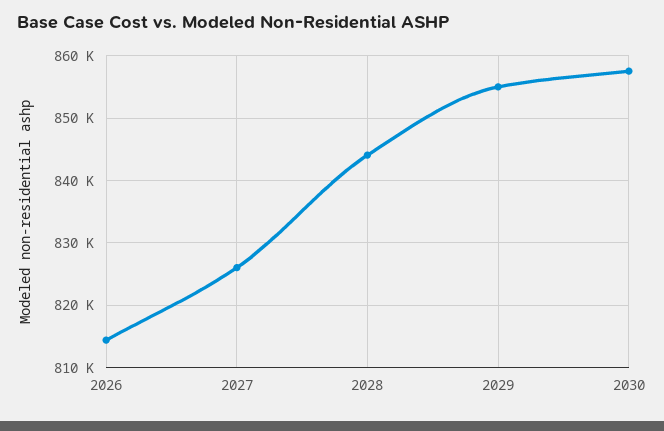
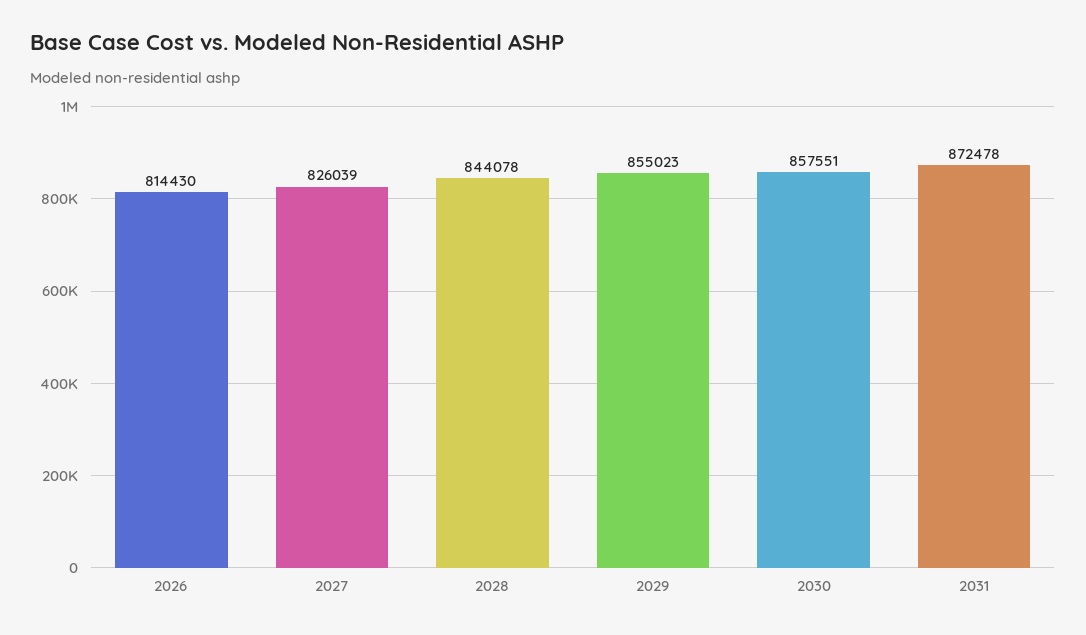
2031: none -> 872478

